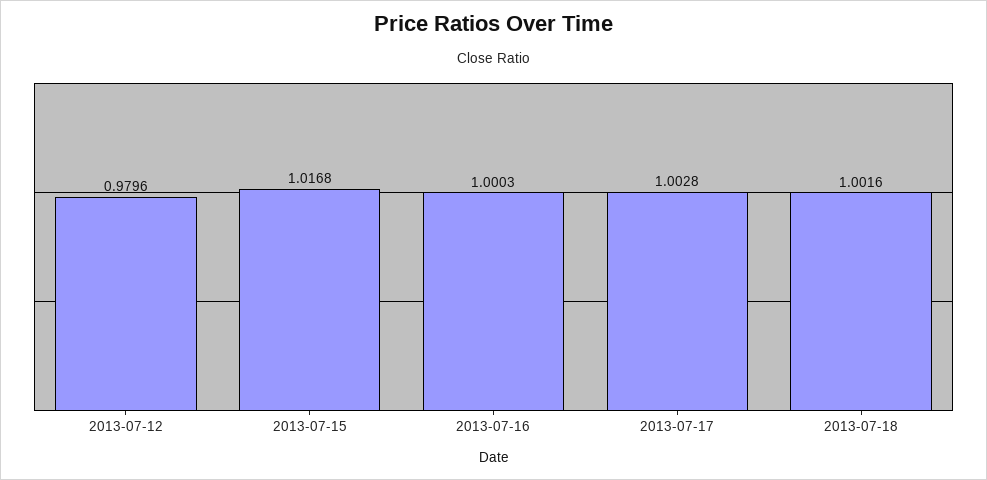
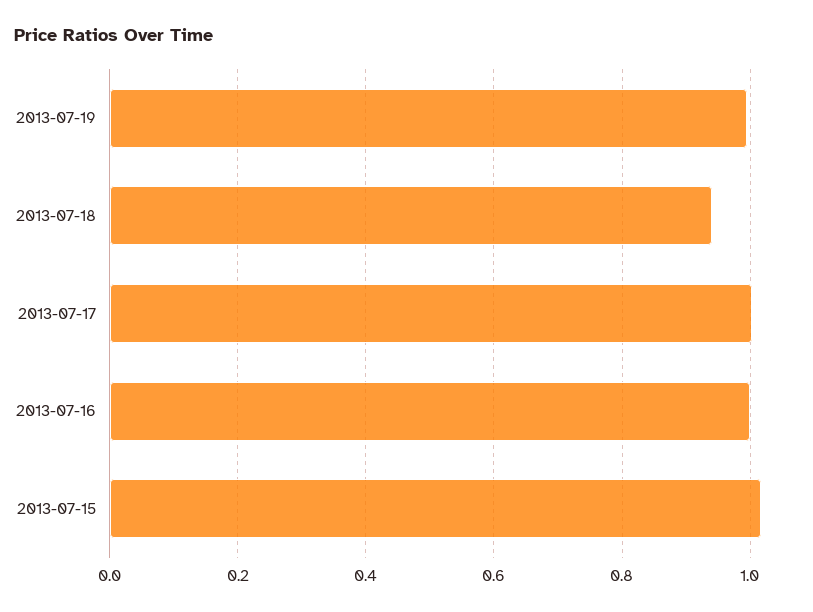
2013-07-12: 0.9796 -> none
2013-07-18: 1.0016 -> 0.94
2013-07-19: none -> 1

